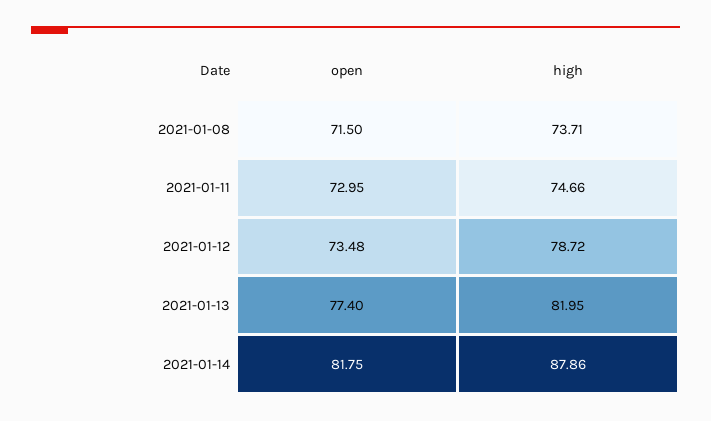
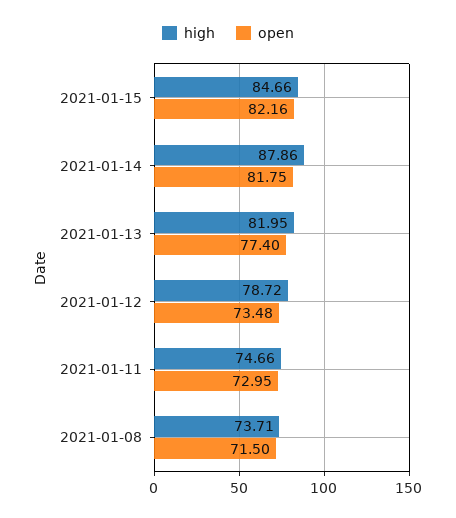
high, 2021-01-15: none -> 84.66
open, 2021-01-15: none -> 82.16

